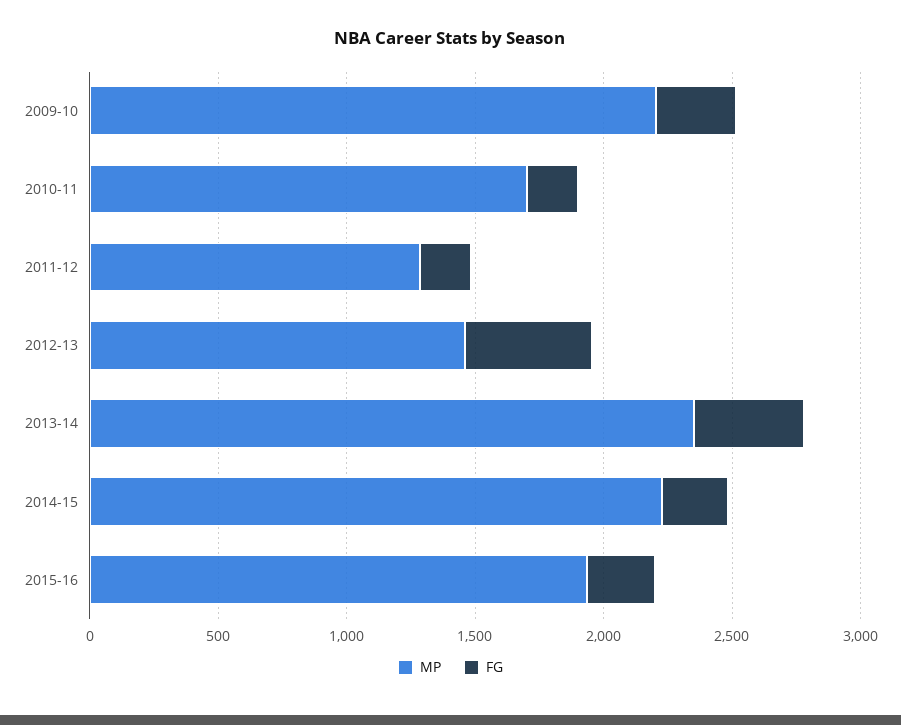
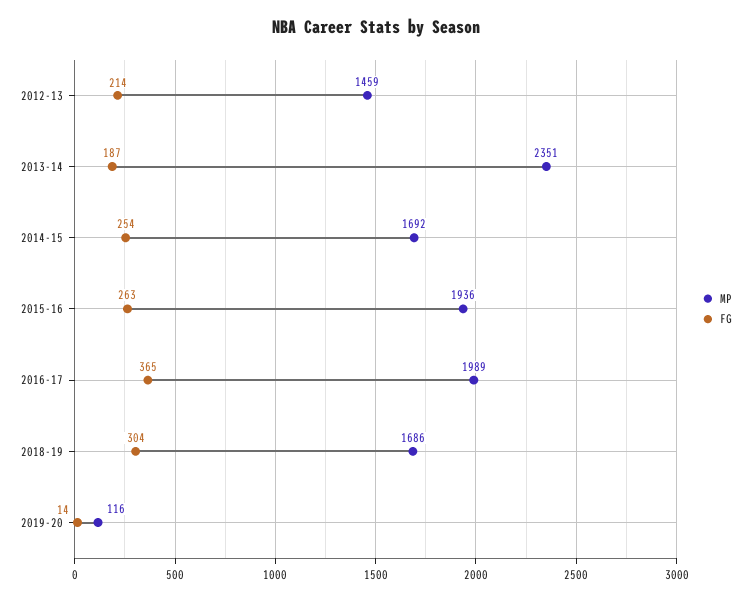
MP, 2009-10: 2200 -> none
FG, 2009-10: 300 -> none
MP, 2010-11: 1700 -> none
FG, 2010-11: 200 -> none
MP, 2011-12: 1300 -> none
FG, 2011-12: 200 -> none
FG, 2012-13: 500 -> 214
FG, 2013-14: 400 -> 187
MP, 2014-15: 2200 -> 1692
MP, 2016-17: none -> 1989
FG, 2016-17: none -> 365
MP, 2018-19: none -> 1686
FG, 2018-19: none -> 304
MP, 2019-20: none -> 116
FG, 2019-20: none -> 14

